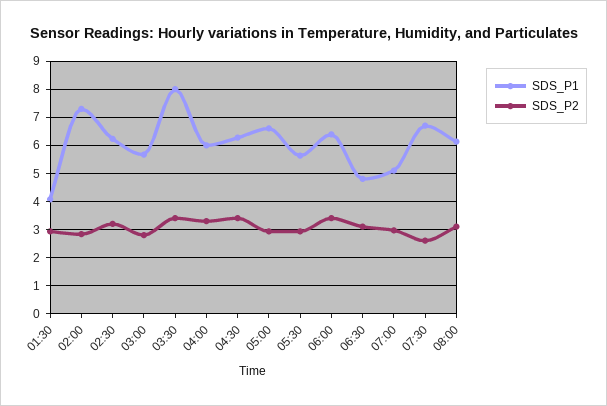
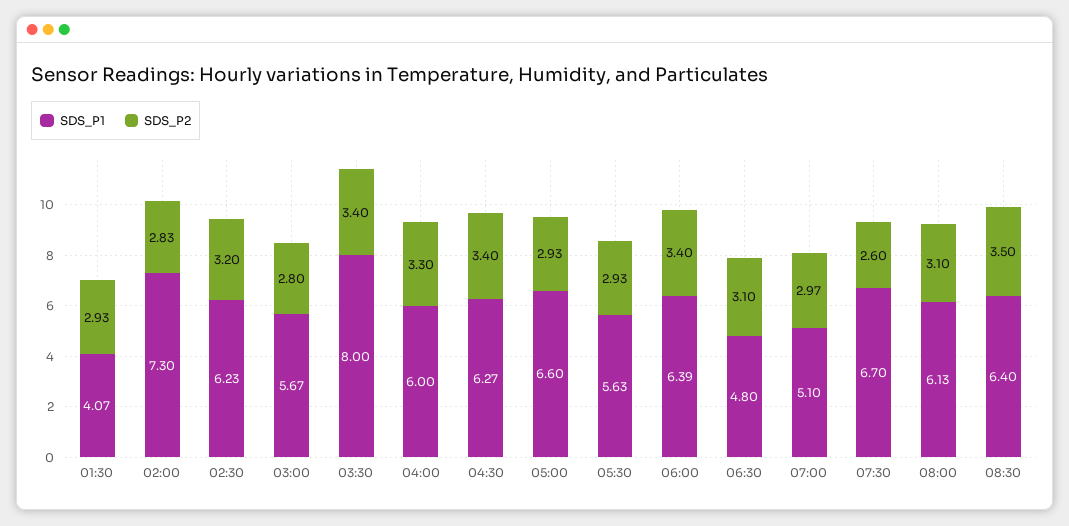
SDS_P1, 08:30: none -> 6.4
SDS_P2, 08:30: none -> 3.5

